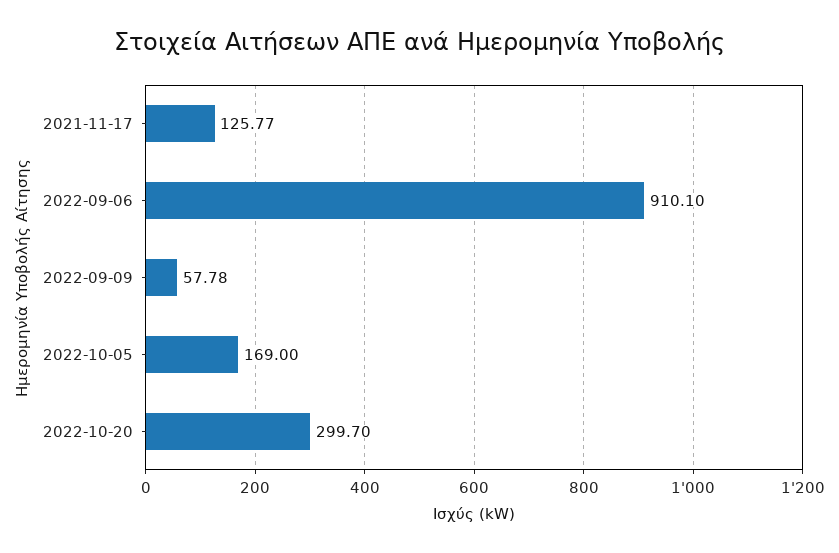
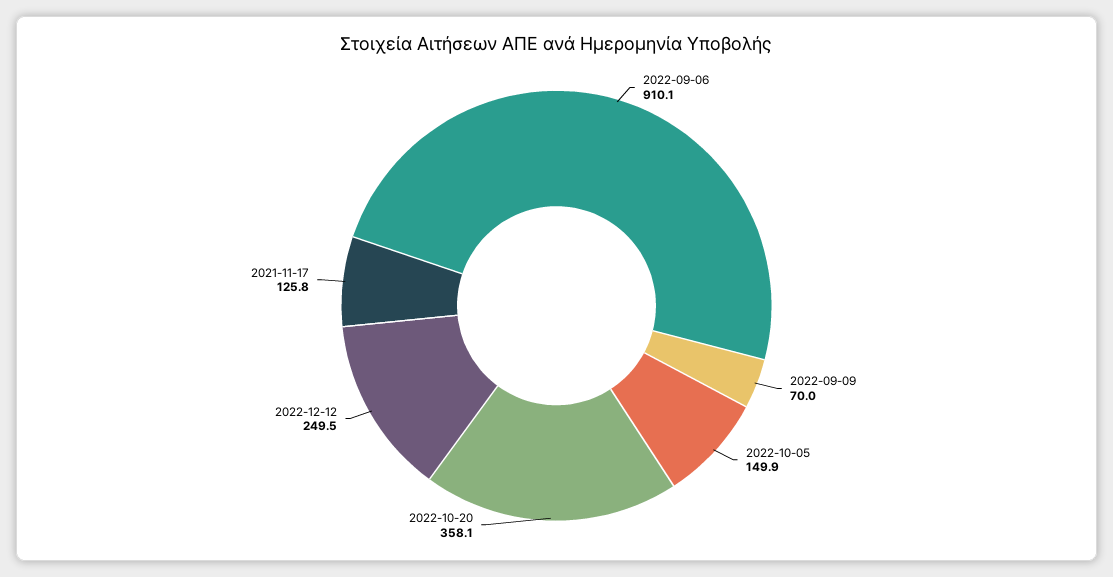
2022-09-09: 57.78 -> 70
2022-10-05: 169 -> 149.9
2022-10-20: 299.7 -> 358.1
2022-12-12: none -> 249.5

